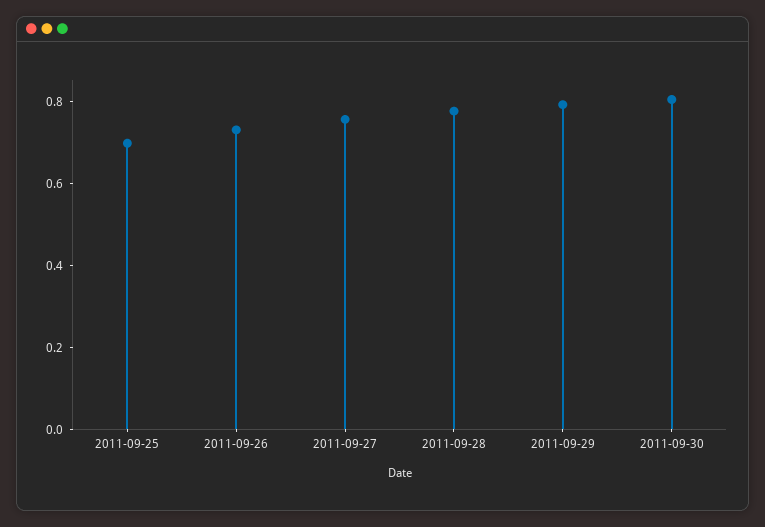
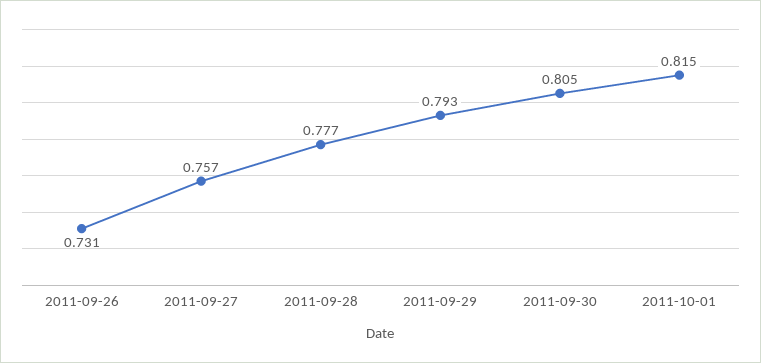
2011-09-25: 0.7 -> none
2011-10-01: none -> 0.815

